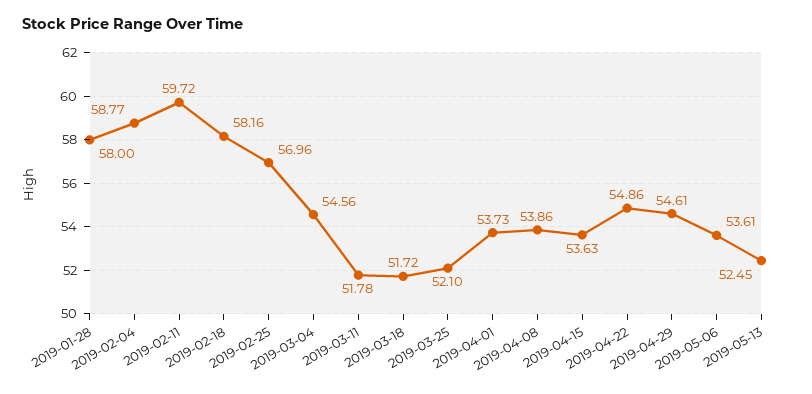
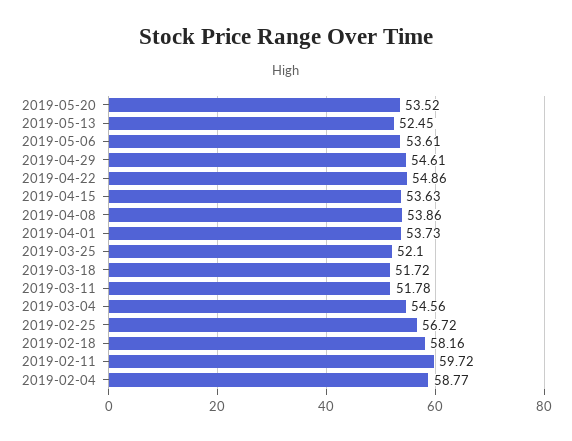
2019-01-28: 58 -> none
2019-02-25: 56.96 -> 56.72
2019-05-20: none -> 53.52

